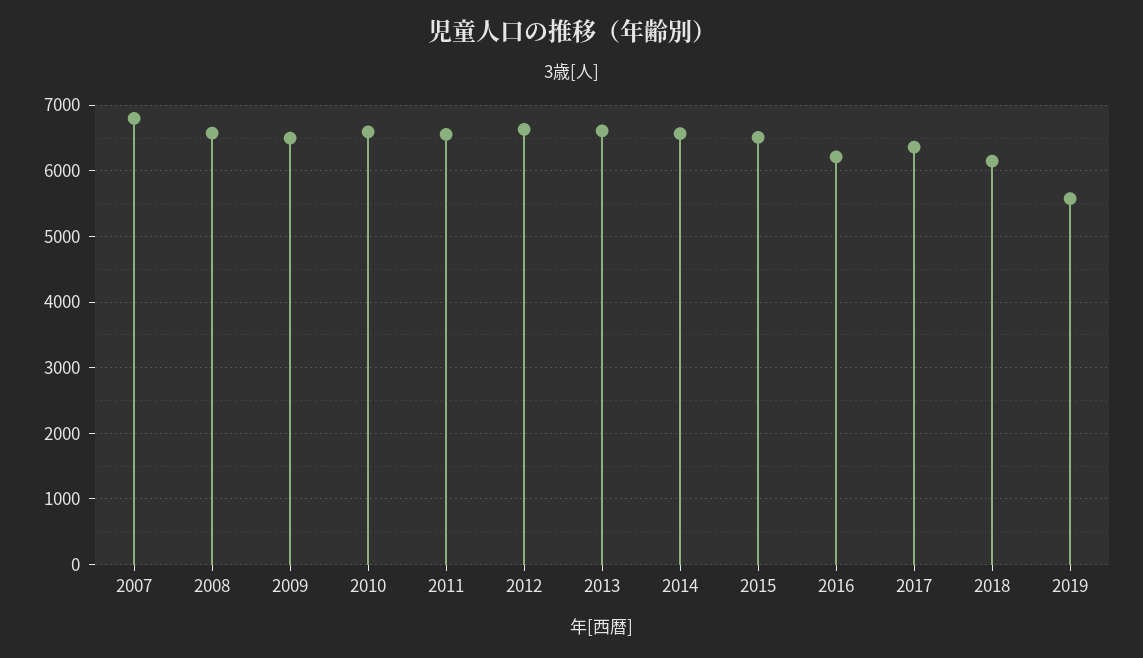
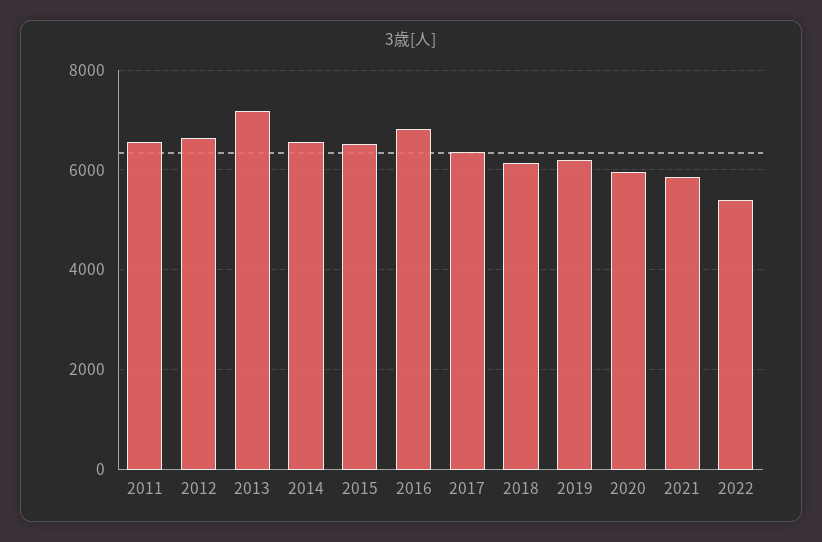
2007: 6800 -> none
2008: 6600 -> none
2009: 6500 -> none
2010: 6600 -> none
2013: 6600 -> 7200
2016: 6200 -> 6800
2019: 5600 -> 6200
2020: none -> 6000
2021: none -> 5800
2022: none -> 5400

